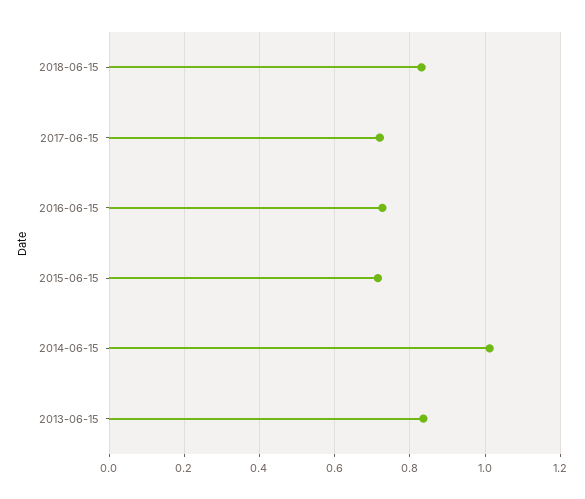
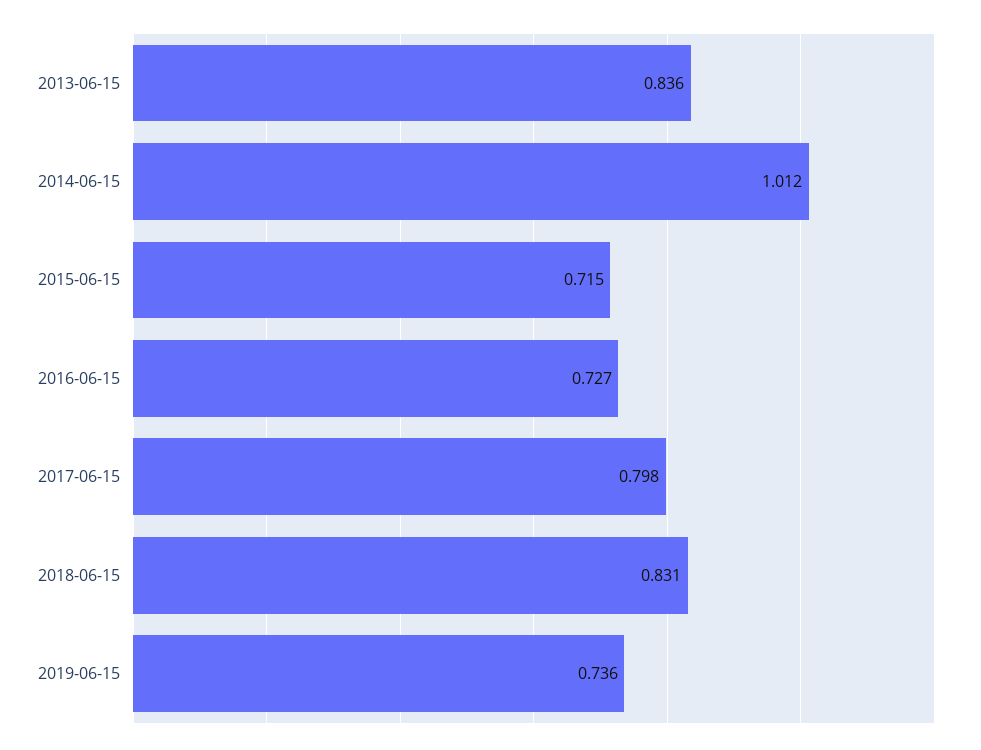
2017-06-15: 0.72 -> 0.798
2019-06-15: none -> 0.736

